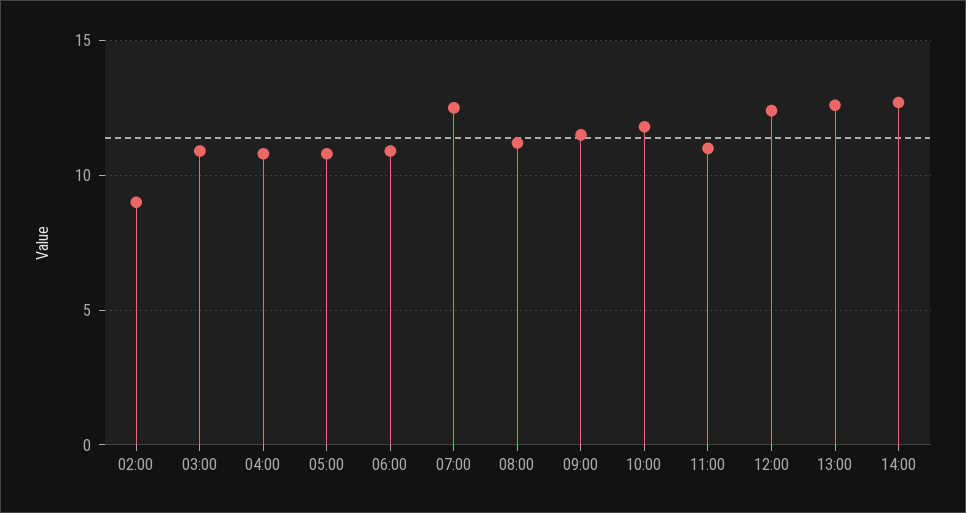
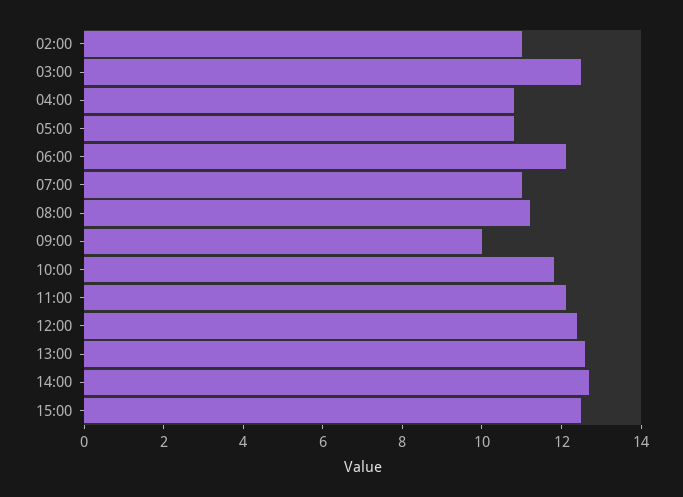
02:00: 9 -> 11
03:00: 11 -> 12.5
06:00: 11 -> 12
07:00: 12.5 -> 11
09:00: 11.5 -> 10
11:00: 11 -> 12
15:00: none -> 12.5

